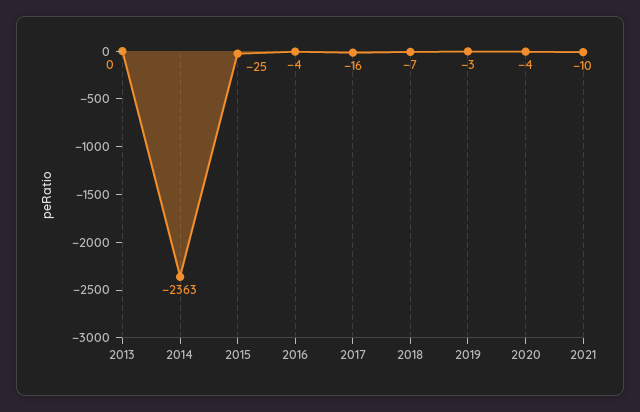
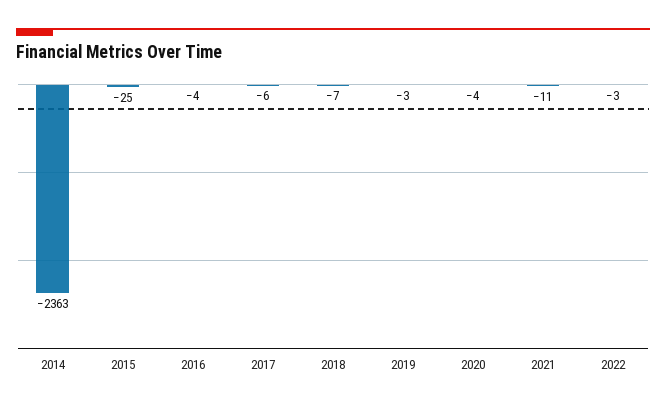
2013: 0 -> none
2017: -16 -> -6
2021: -10 -> -11
2022: none -> -3

